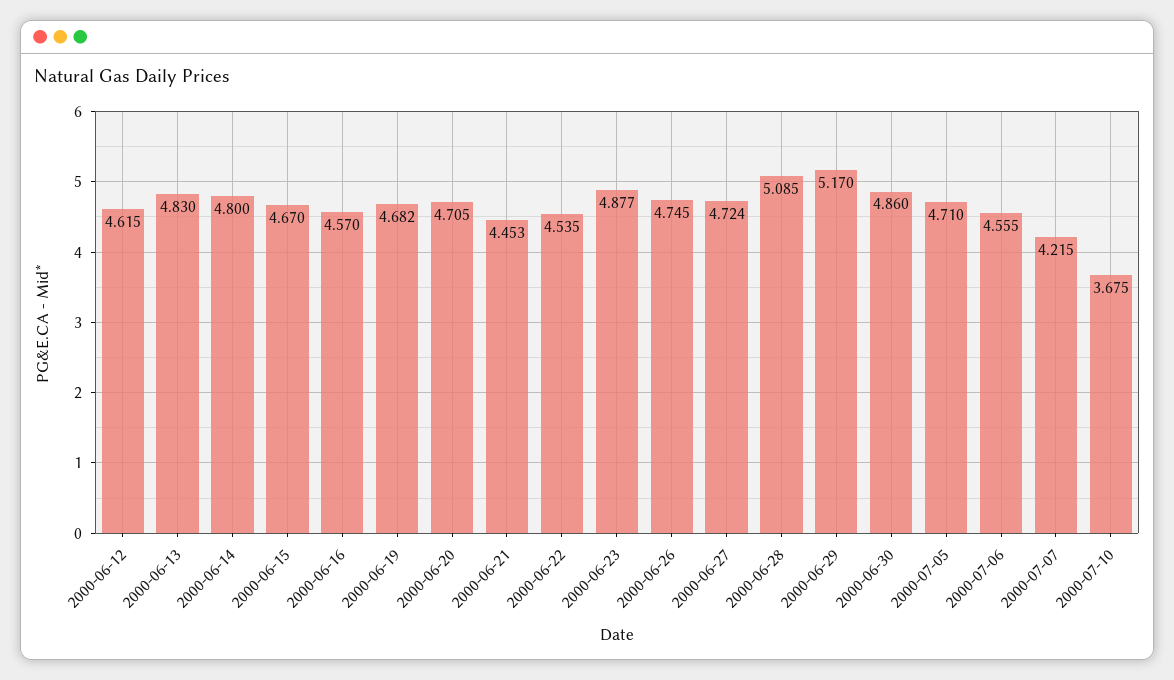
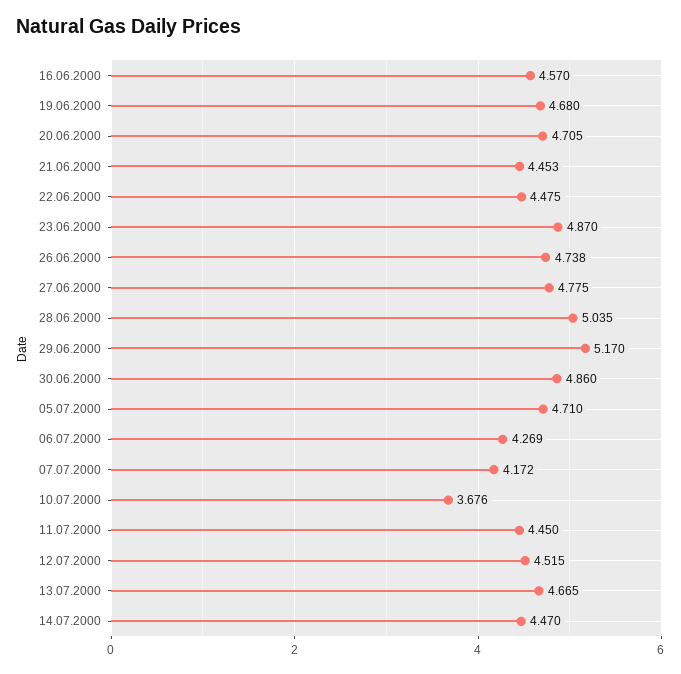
2000-06-12: 4.615 -> none
2000-06-13: 4.83 -> none
2000-06-14: 4.8 -> none
2000-06-15: 4.67 -> none
2000-06-19: 4.682 -> 4.68
2000-06-22: 4.535 -> 4.475
2000-06-23: 4.877 -> 4.87
2000-06-26: 4.745 -> 4.738
2000-06-27: 4.724 -> 4.775
2000-06-28: 5.085 -> 5.035
2000-07-06: 4.555 -> 4.269
2000-07-07: 4.215 -> 4.172
2000-07-10: 3.675 -> 3.676
11.07.2000: none -> 4.45
12.07.2000: none -> 4.515
13.07.2000: none -> 4.665
14.07.2000: none -> 4.47

